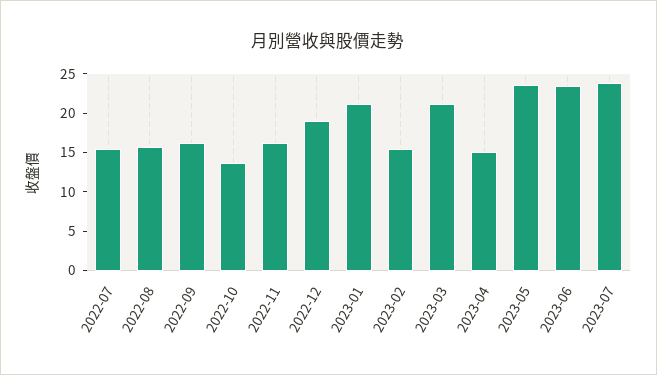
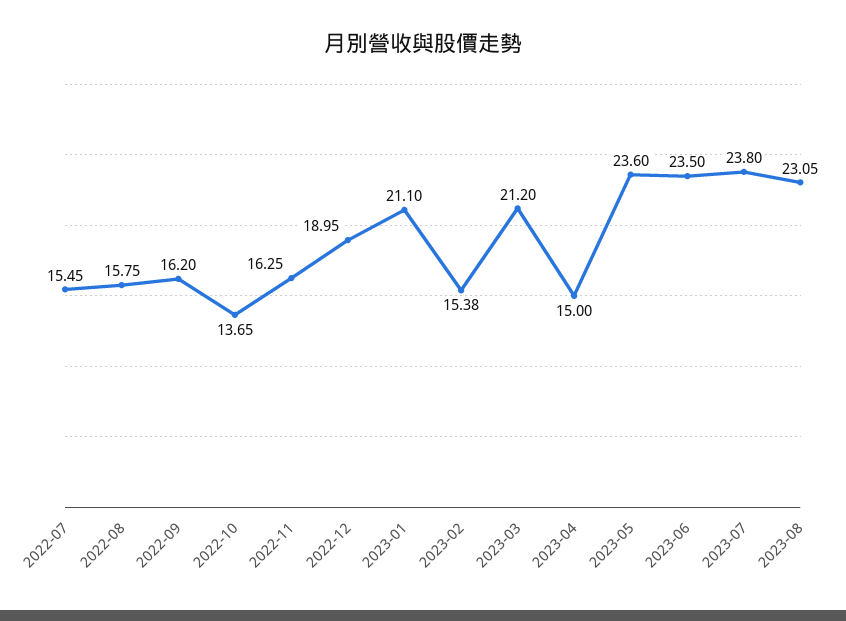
2023-08: none -> 23.05

